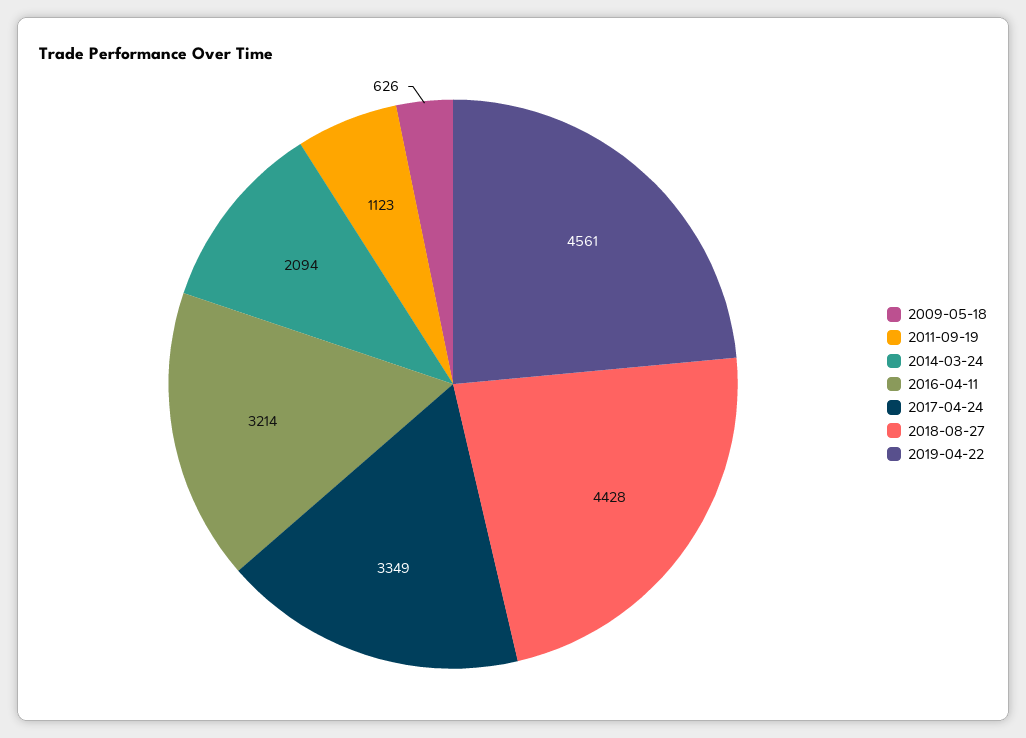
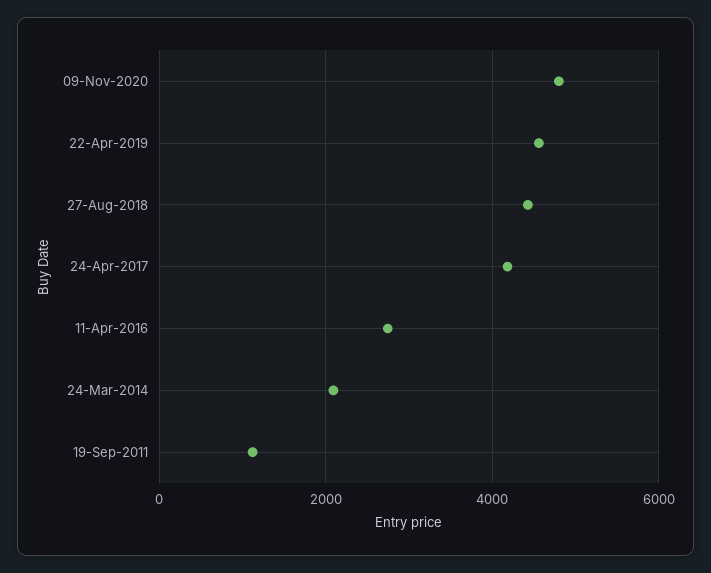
2009-05-18: 626 -> none
2016-04-11: 3214 -> 2800
2017-04-24: 3349 -> 4200
09-Nov-2020: none -> 4800

